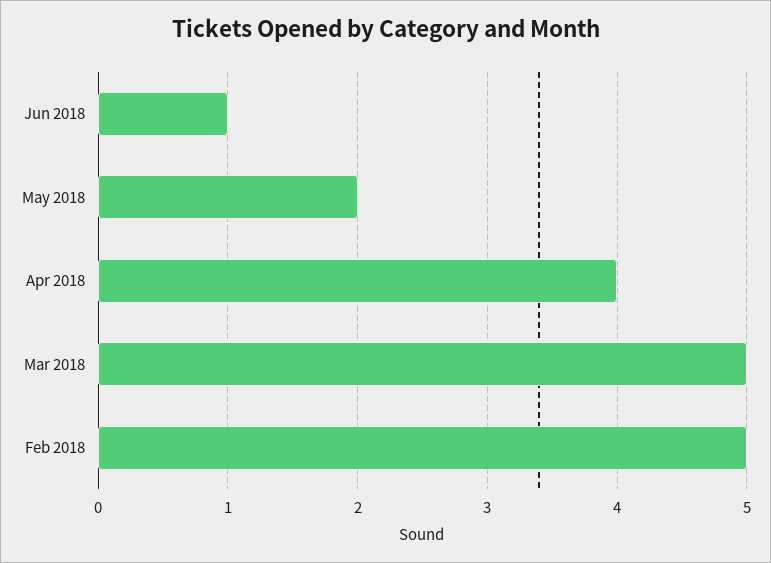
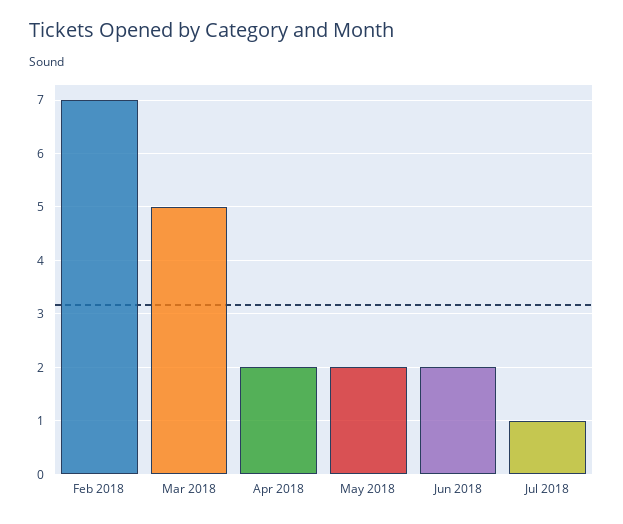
Jun 2018: 1 -> 2
Apr 2018: 4 -> 2
Feb 2018: 5 -> 7
Jul 2018: none -> 1

